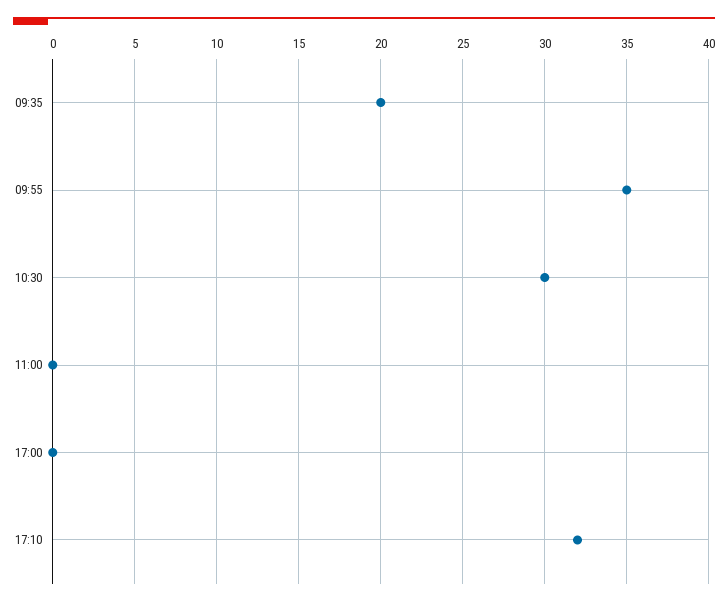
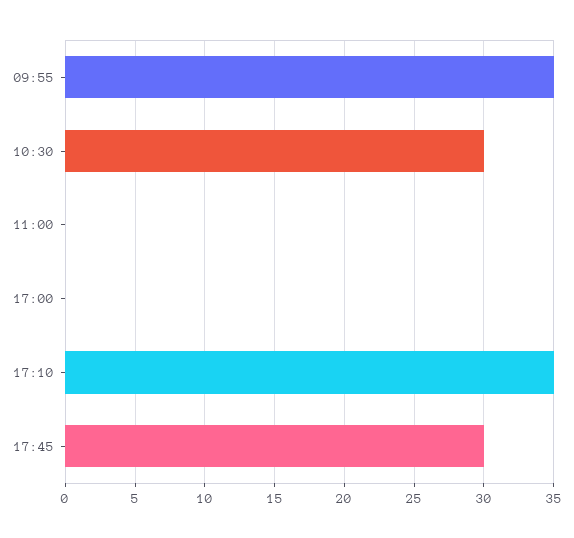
09:35: 20 -> none
17:10: 32 -> 35
17:45: none -> 30

